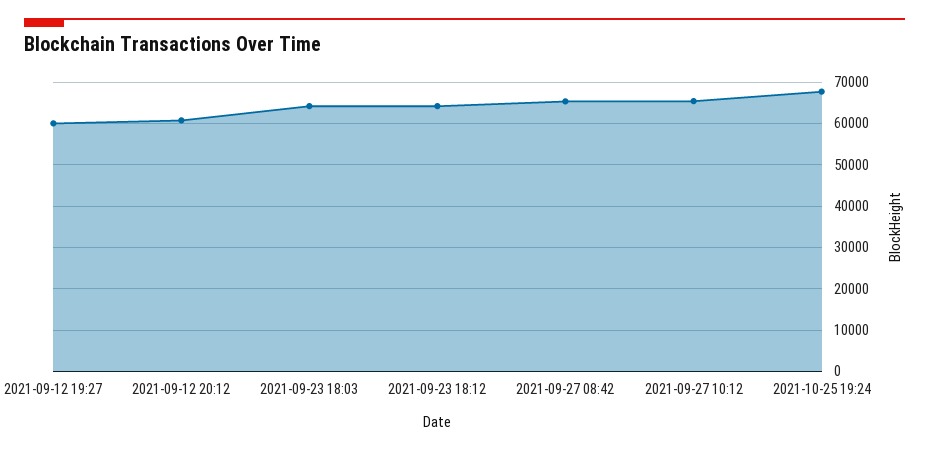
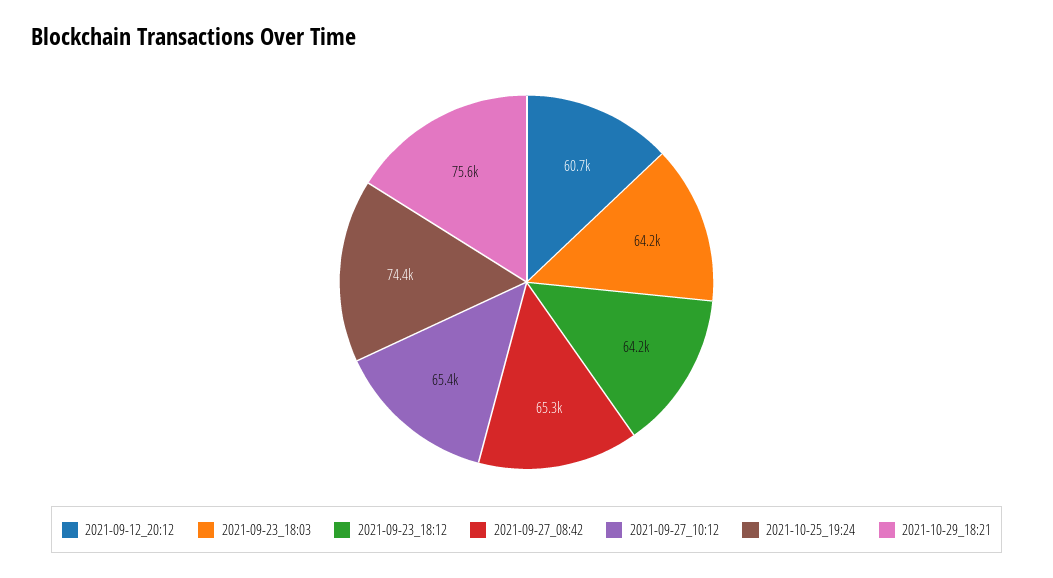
2021-09-12 19:27: 60000 -> none
2021-10-25 19:24: 68000 -> 74400
2021-10-29_18:21: none -> 75600

